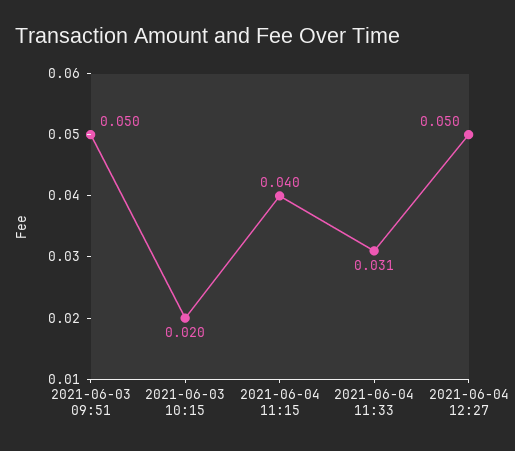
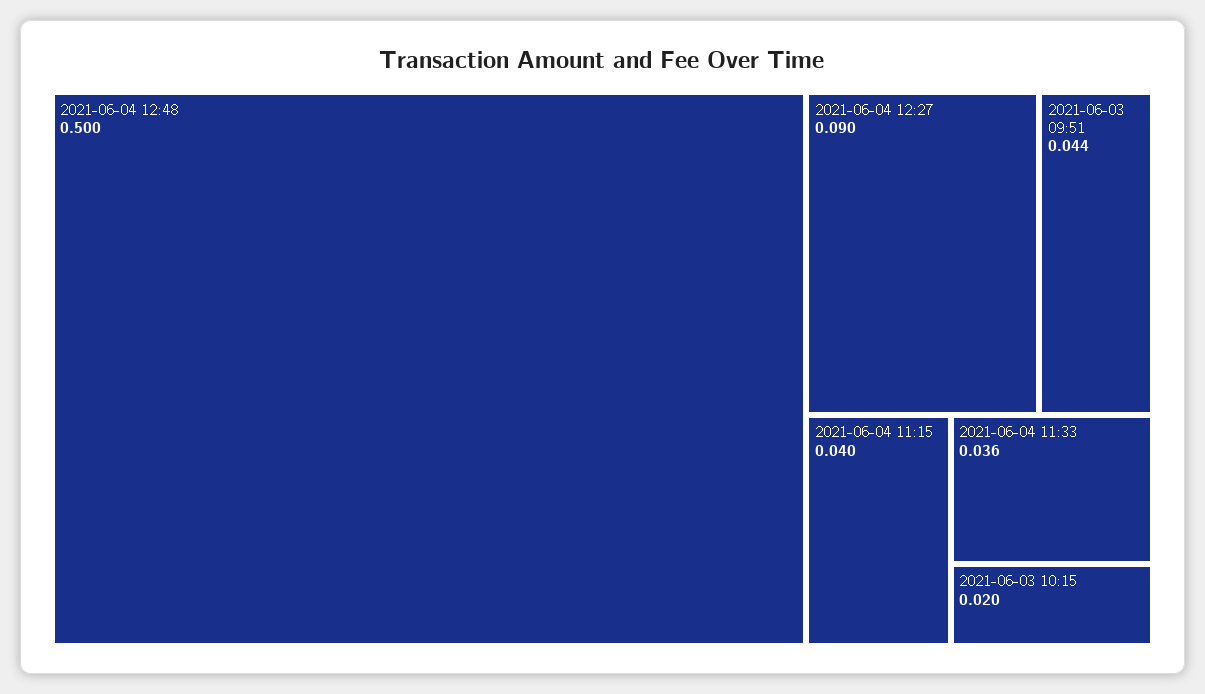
2021-06-03 09:51: 0.05 -> 0.044
2021-06-04 11:33: 0.031 -> 0.036
2021-06-04 12:27: 0.05 -> 0.09
2021-06-04 12:48: none -> 0.5

